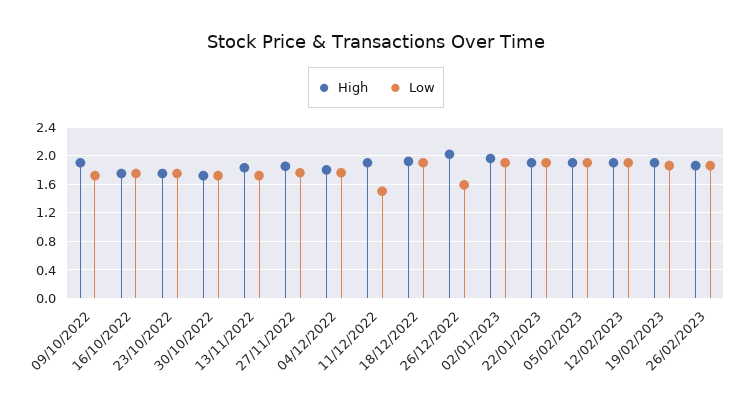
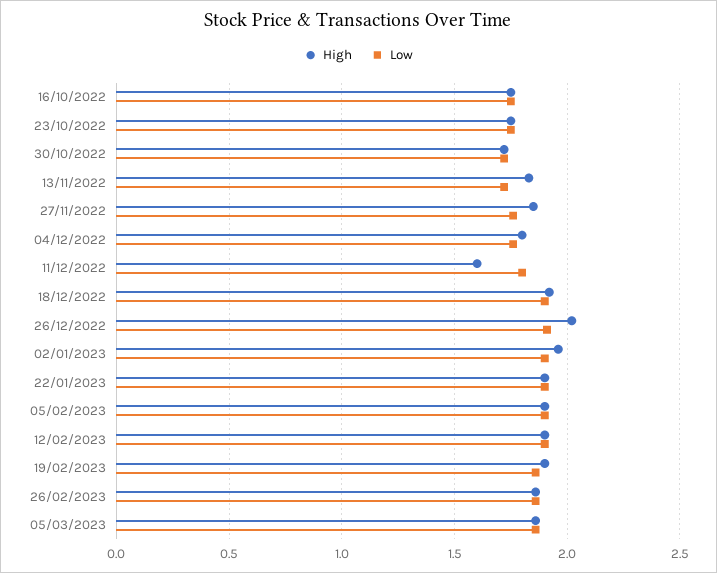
High, 09/10/2022: 1.9 -> none
Low, 09/10/2022: 1.7 -> none
High, 11/12/2022: 1.9 -> 1.6
Low, 11/12/2022: 1.5 -> 1.8
Low, 26/12/2022: 1.6 -> 1.9
High, 05/03/2023: none -> 1.85
Low, 05/03/2023: none -> 1.85

